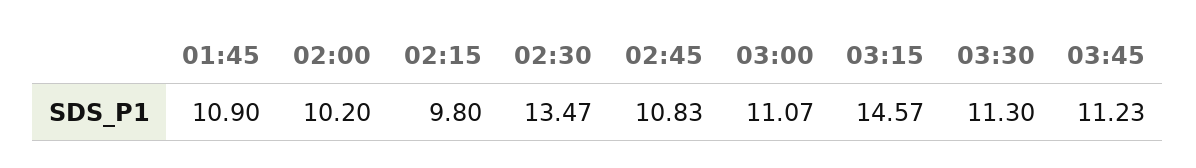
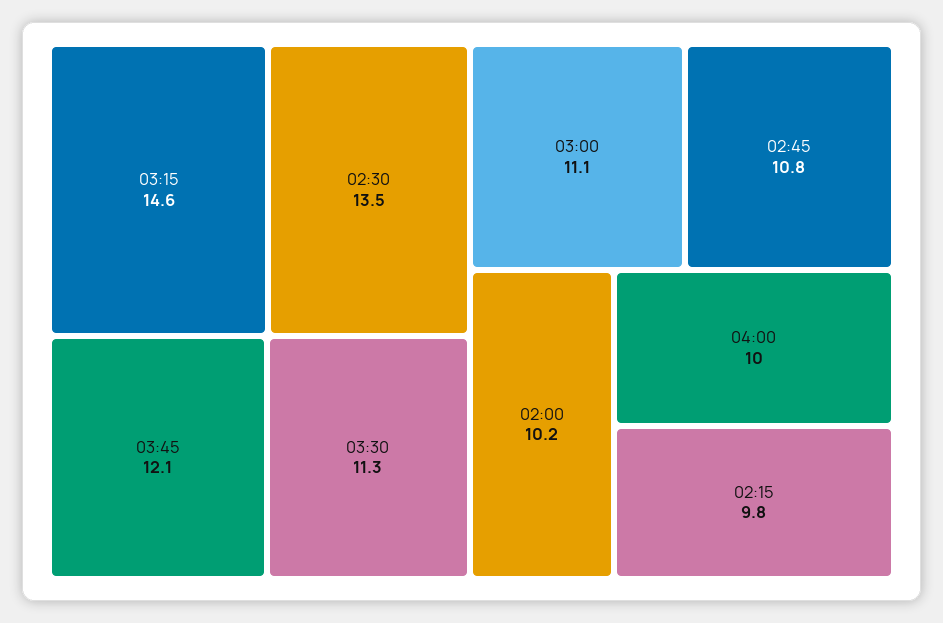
01:45: 10.9 -> none
03:45: 11.23 -> 12.1
04:00: none -> 10

